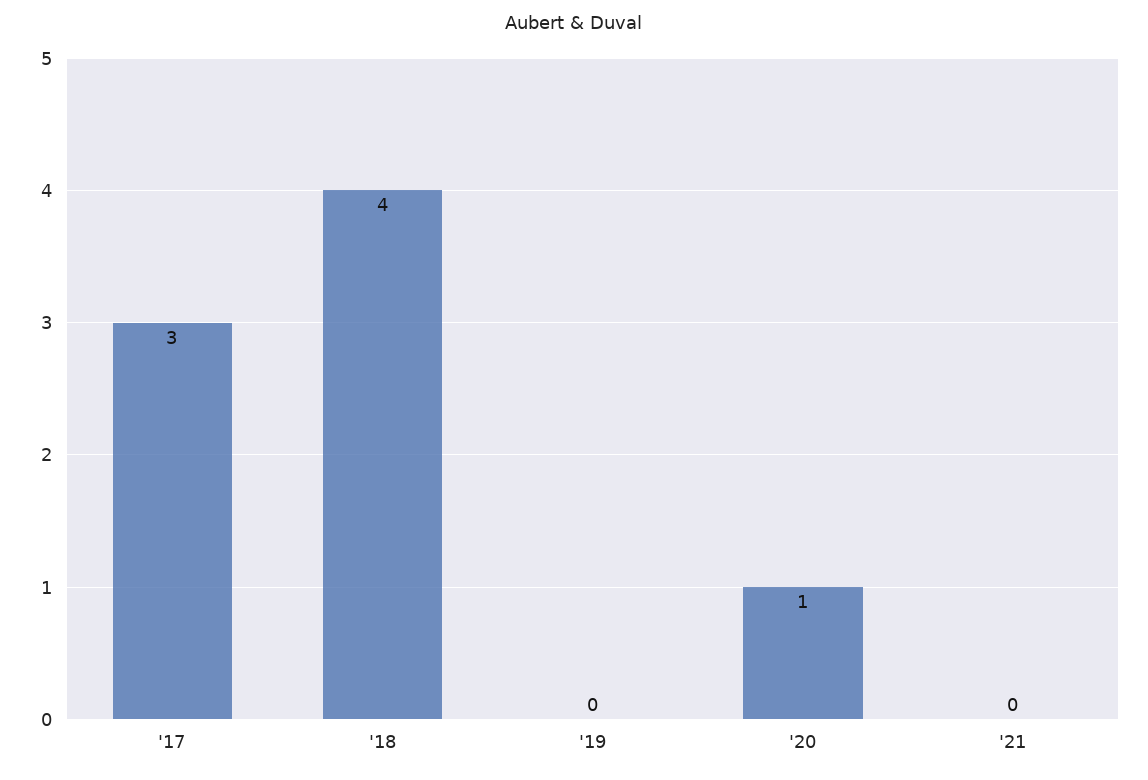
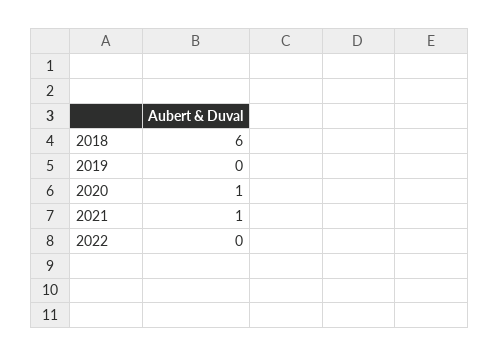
'17: 3 -> none
'18: 4 -> 6
'21: 0 -> 1
2022: none -> 0

